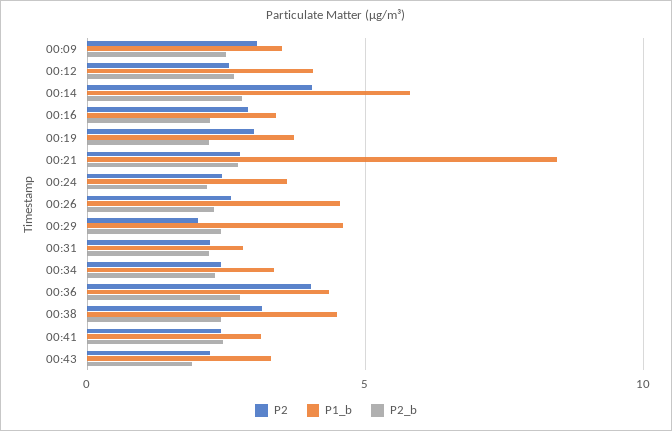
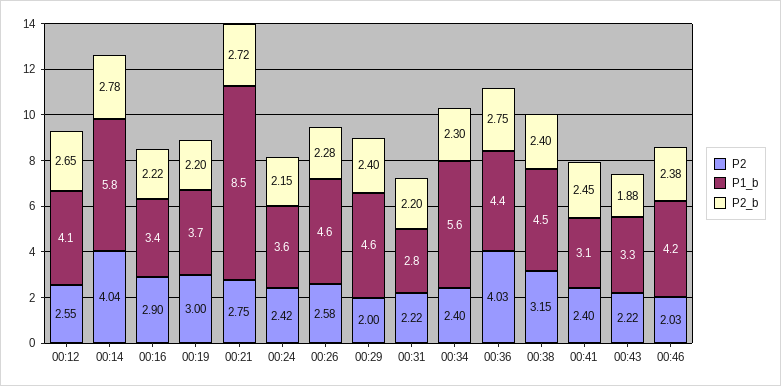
P2, 00:09: 3 -> none
P1_b, 00:09: 3.5 -> none
P2_b, 00:09: 2.5 -> none
P1_b, 00:34: 3.5 -> 5.6
P2, 00:46: none -> 2.03
P1_b, 00:46: none -> 4.2
P2_b, 00:46: none -> 2.38

